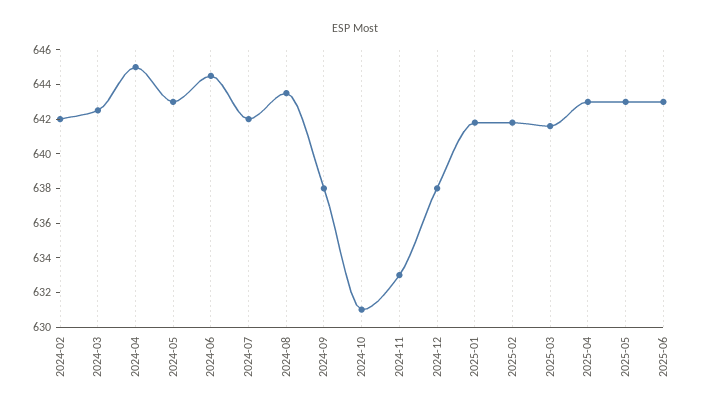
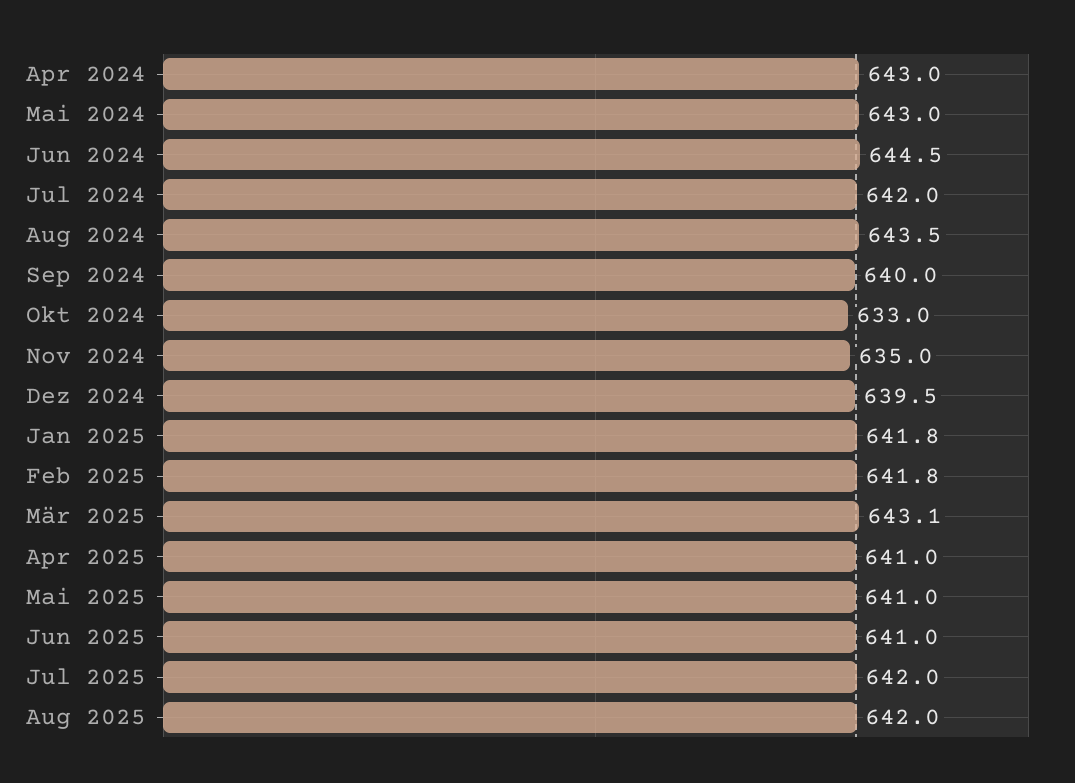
2024-02: 642 -> none
2024-03: 642.5 -> none
2024-04: 645 -> 643
2024-09: 638 -> 640
2024-10: 631 -> 633
2024-11: 633 -> 635
2024-12: 638 -> 639.5
2025-03: 641.5 -> 643.1
2025-04: 643 -> 641
2025-05: 643 -> 641
2025-06: 643 -> 641
Jul 2025: none -> 642
Aug 2025: none -> 642

